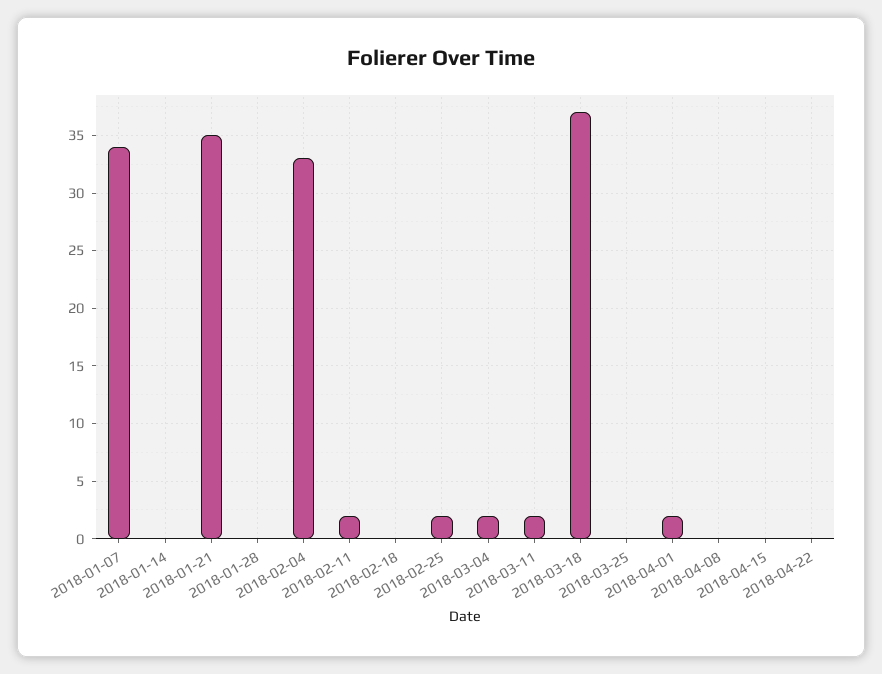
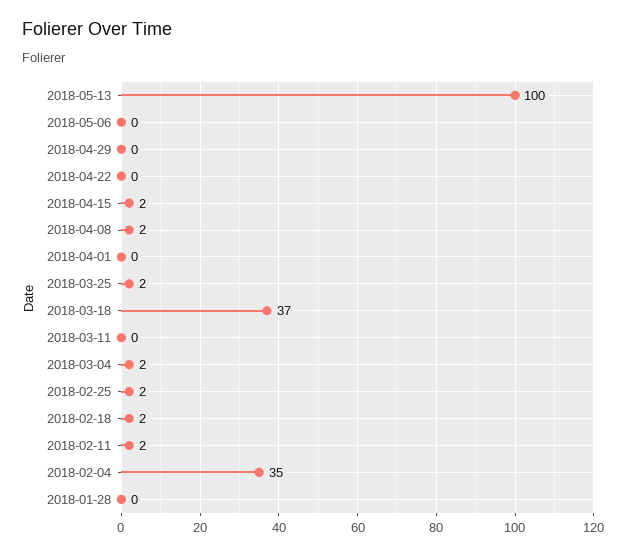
2018-01-07: 34 -> none
2018-01-14: 0 -> none
2018-01-21: 35 -> none
2018-02-04: 33 -> 35
2018-02-18: 0 -> 2
2018-03-11: 2 -> 0
2018-03-25: 0 -> 2
2018-04-01: 2 -> 0
2018-04-08: 0 -> 2
2018-04-15: 0 -> 2
2018-05-13: none -> 100
2018-05-06: none -> 0
2018-04-29: none -> 0

